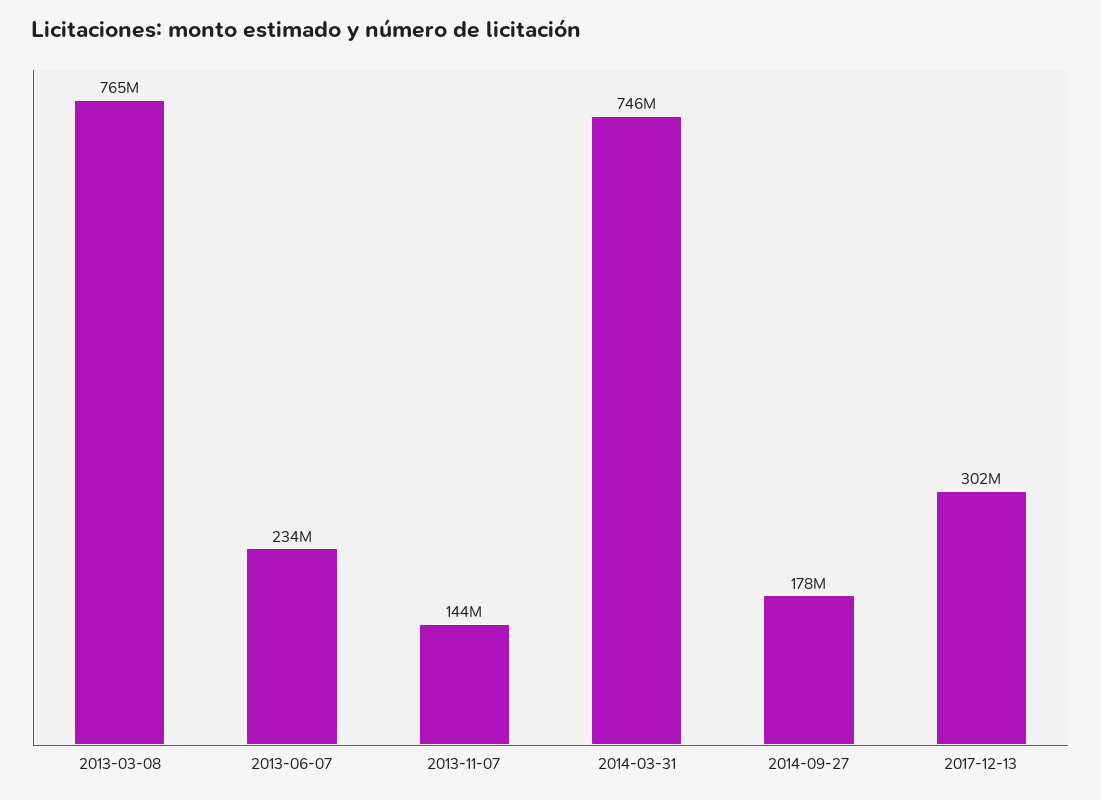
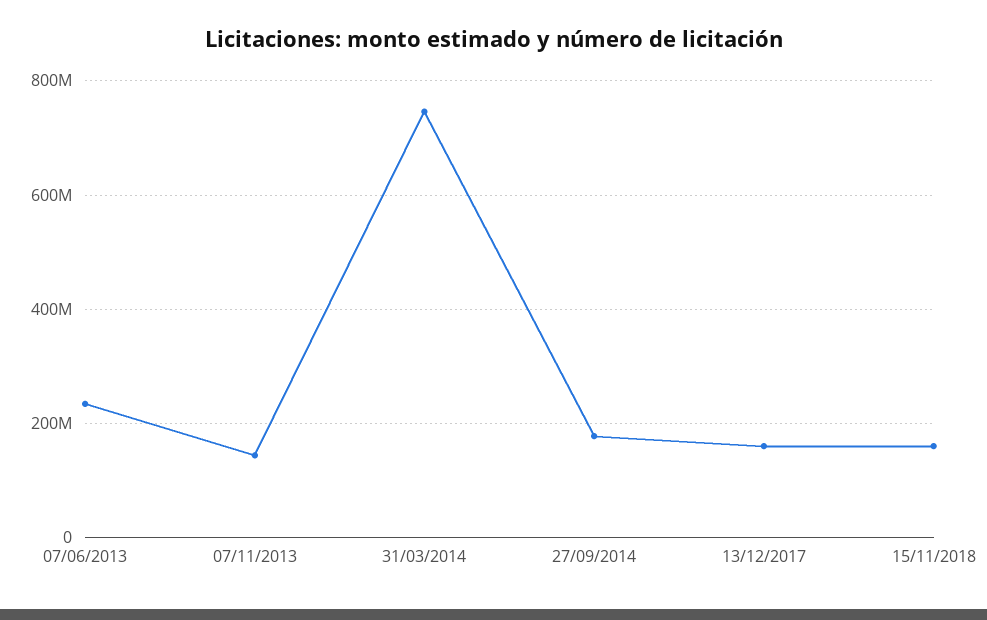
2013-03-08: 765000000 -> none
2017-12-13: 302000000 -> 160000000
15/11/2018: none -> 160000000

